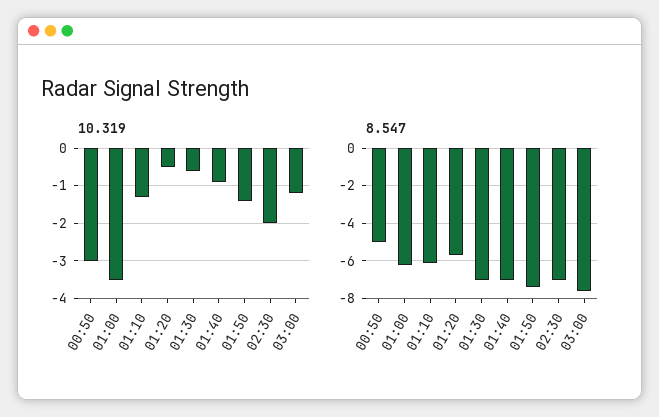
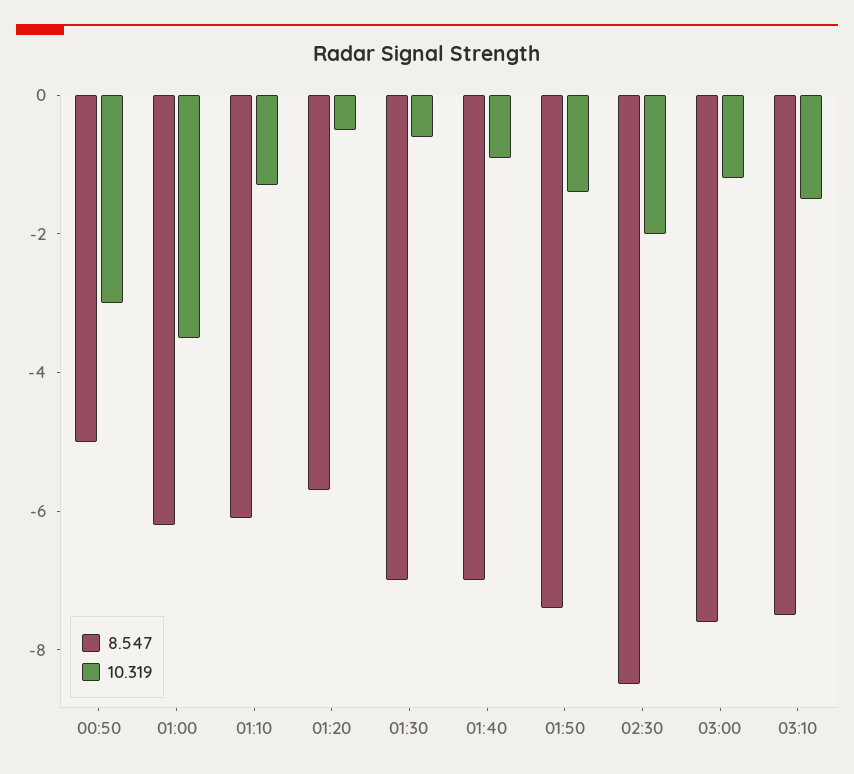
8.547, 02:30: -7 -> -8.5
8.547, 03:10: none -> -7.5
10.319, 03:10: none -> -1.5

